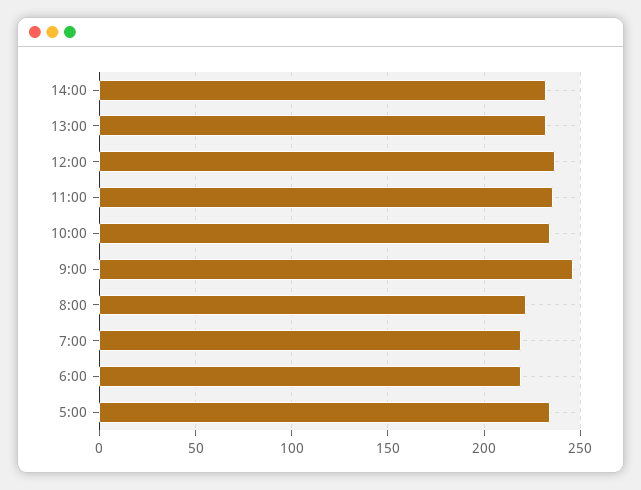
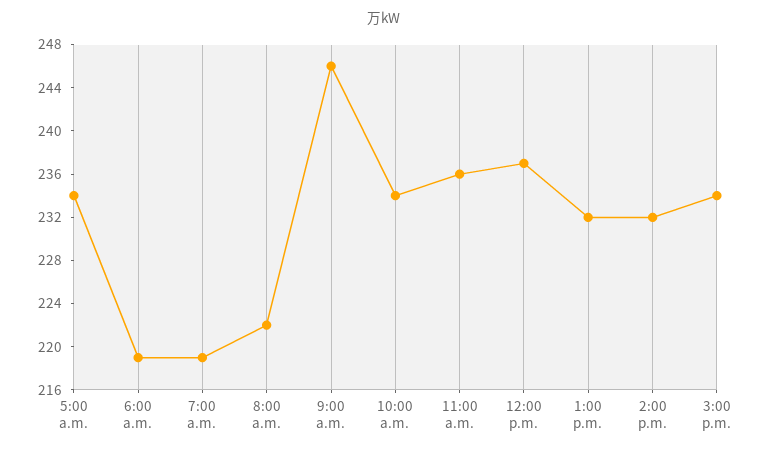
3:00 p.m.: none -> 234

